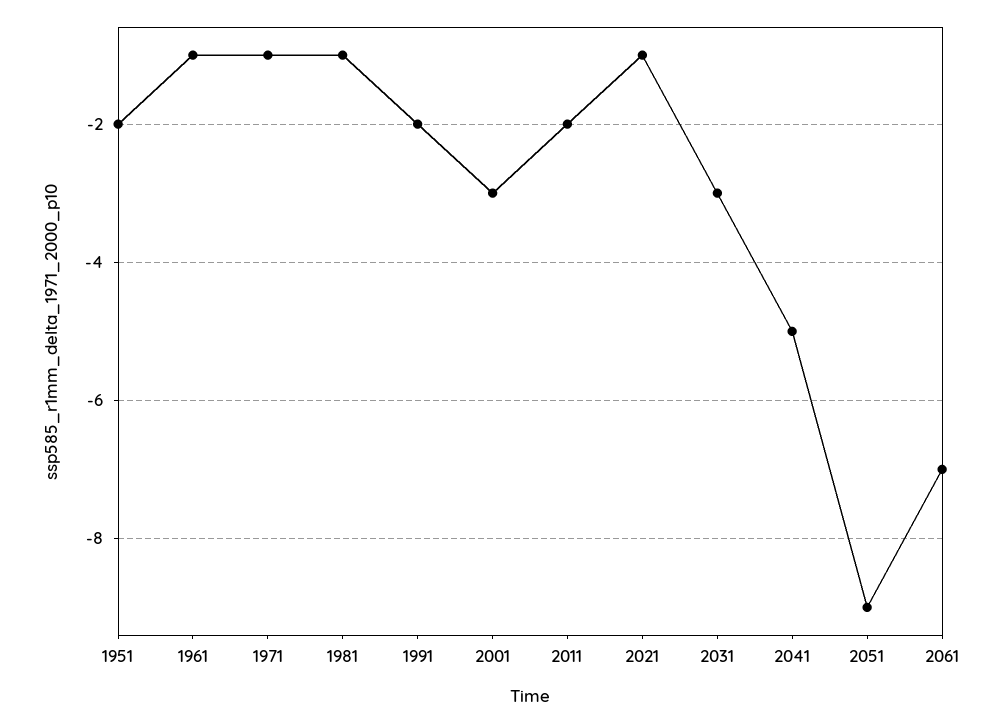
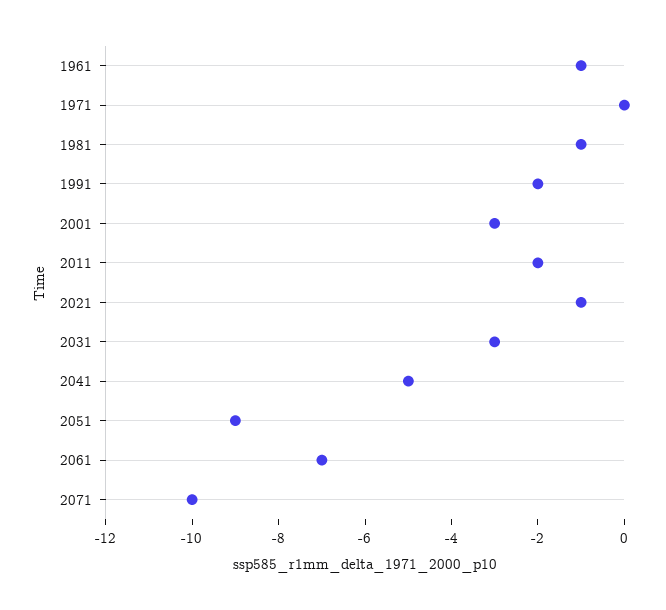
1951: -2 -> none
1971: -1 -> 0
2071: none -> -10

